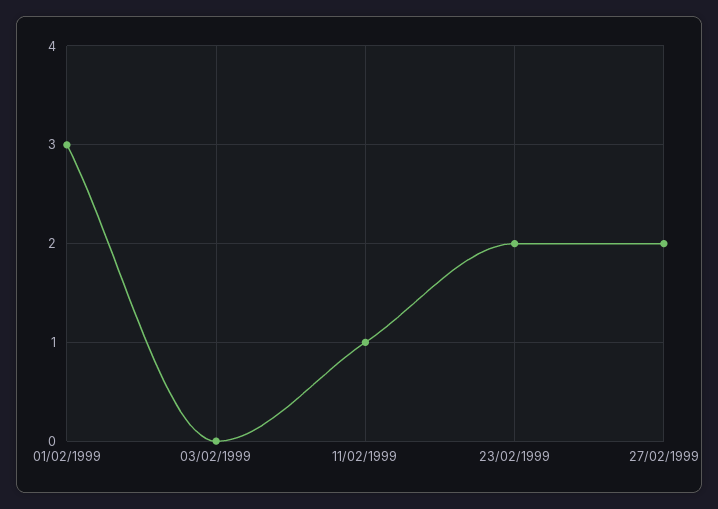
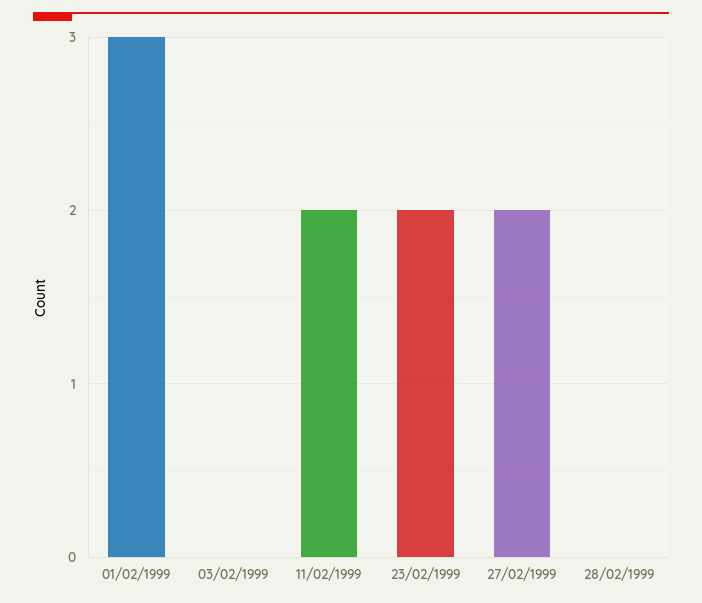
11/02/1999: 1 -> 2
28/02/1999: none -> 0

